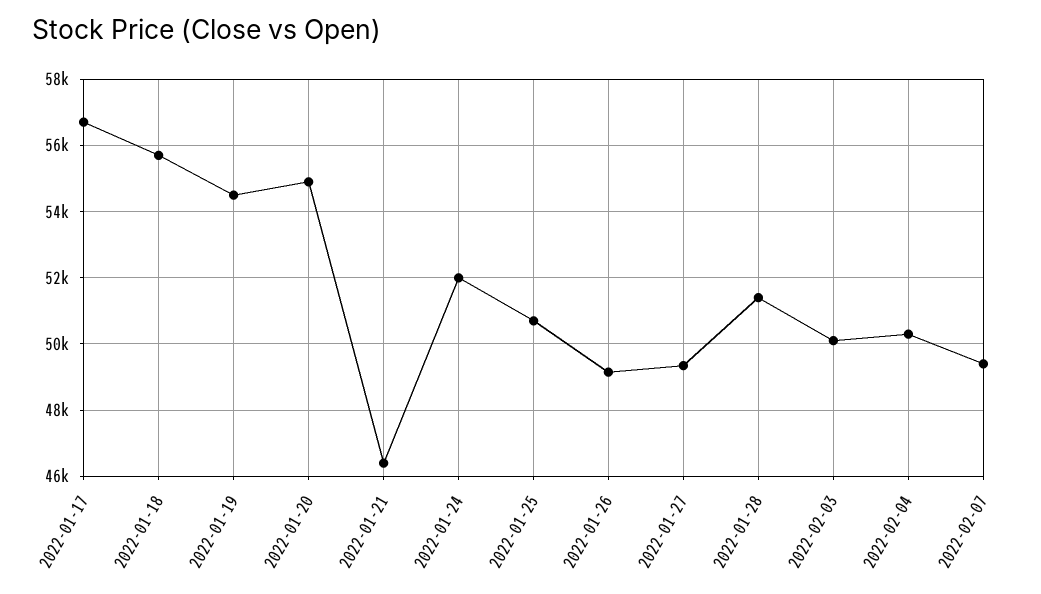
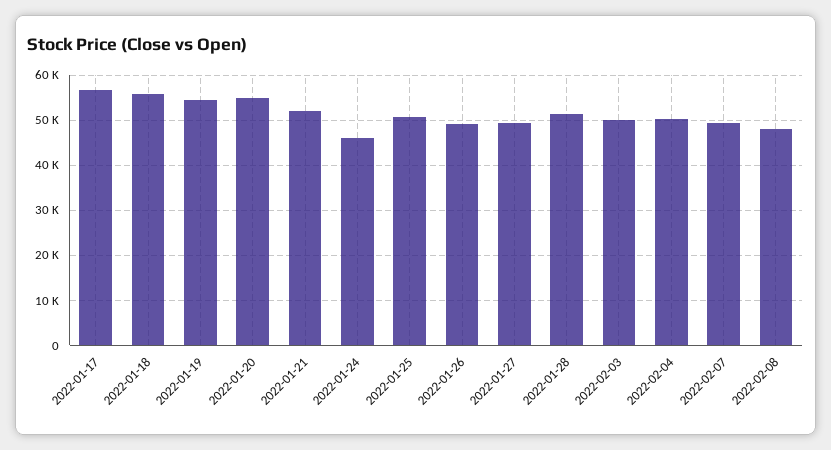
2022-01-21: 46400 -> 52000
2022-01-24: 52000 -> 46000
2022-02-08: none -> 48000

